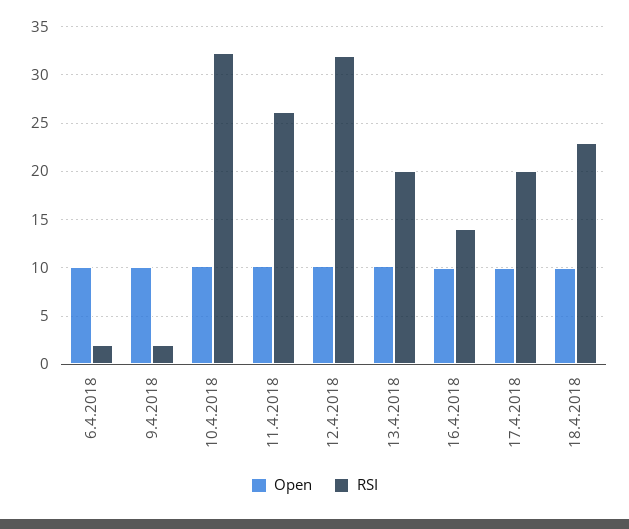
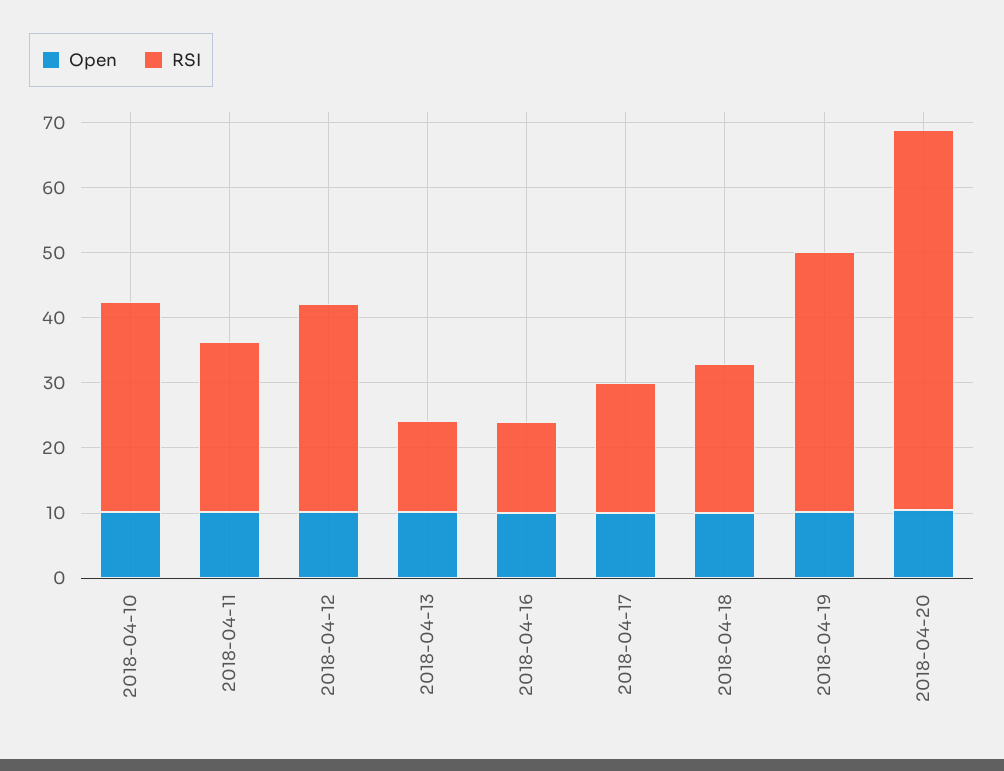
Open, 6.4.2018: 10 -> none
RSI, 6.4.2018: 2 -> none
Open, 9.4.2018: 10 -> none
RSI, 9.4.2018: 2 -> none
RSI, 13.4.2018: 20 -> 14
Open, 2018-04-19: none -> 10
RSI, 2018-04-19: none -> 40
Open, 2018-04-20: none -> 10
RSI, 2018-04-20: none -> 58

